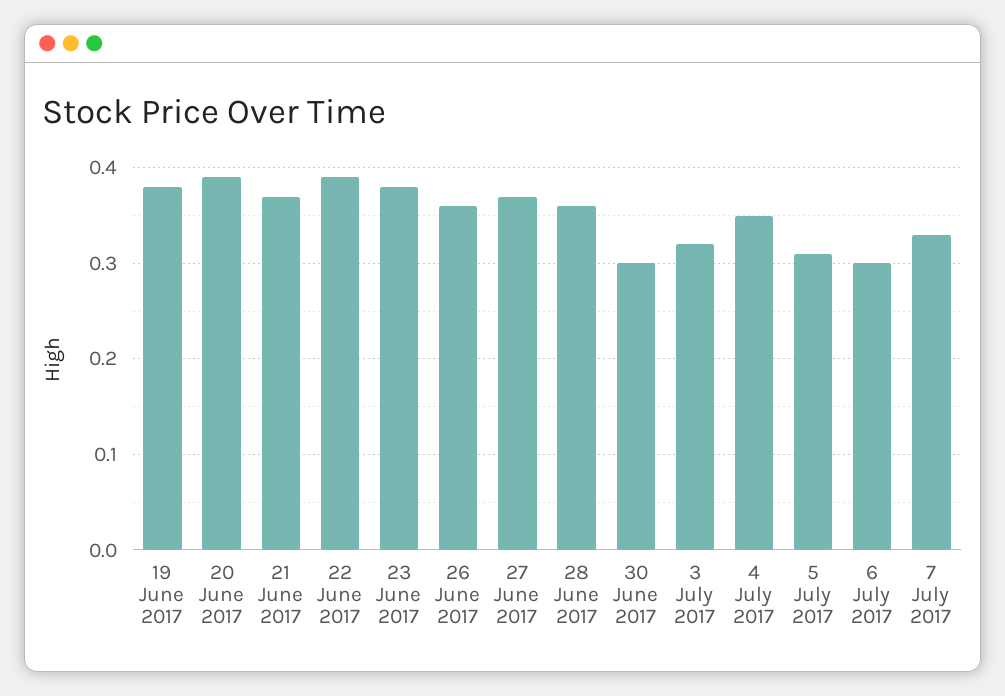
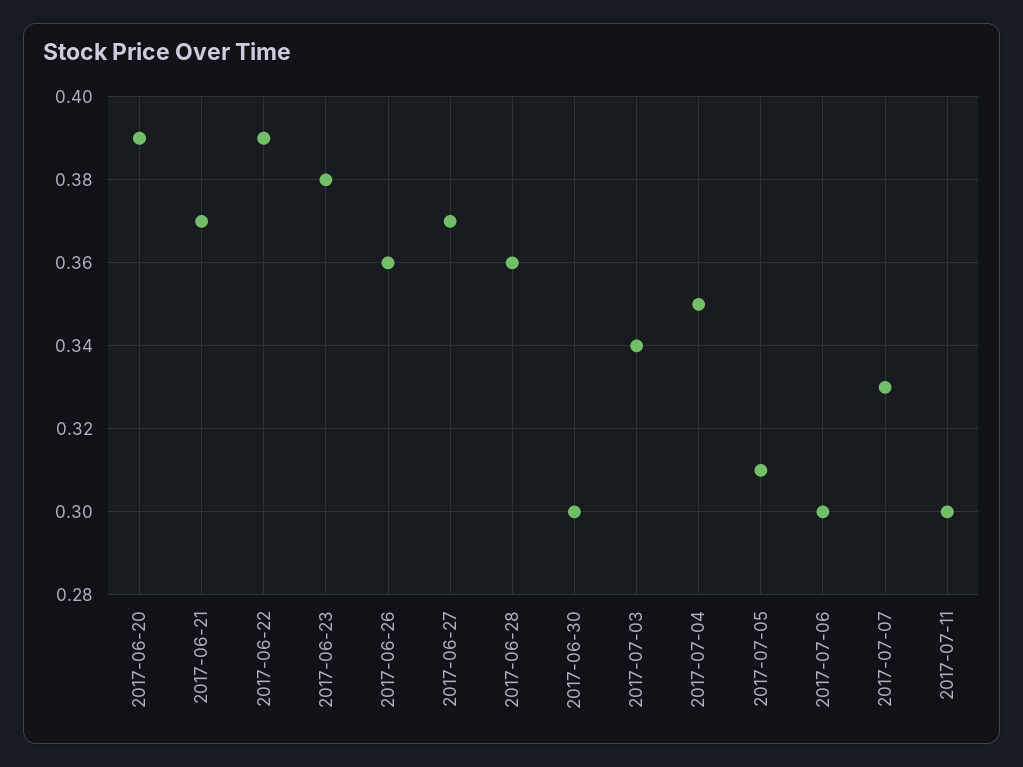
19 June 2017: 0.38 -> none
3 July 2017: 0.32 -> 0.34
2017-07-11: none -> 0.3

